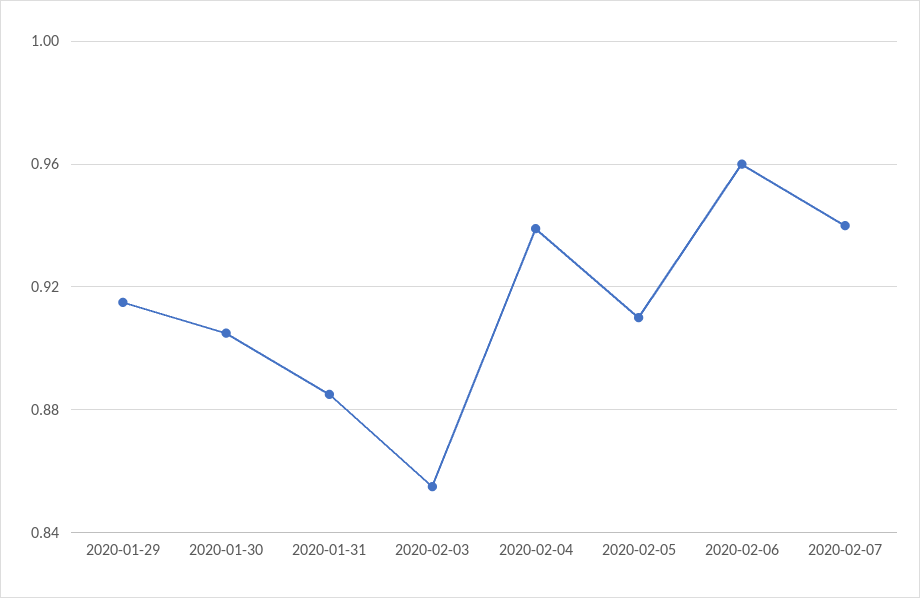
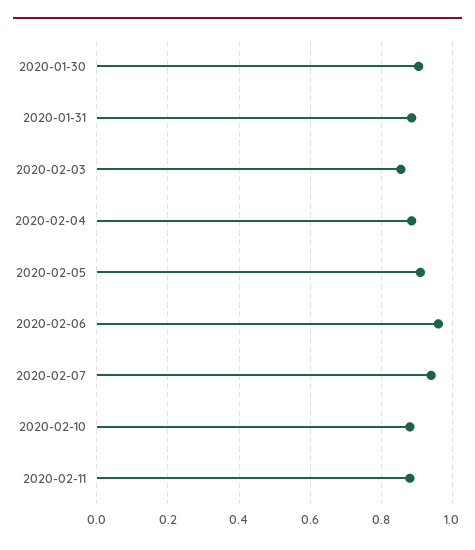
2020-01-29: 0.915 -> none
2020-02-04: 0.94 -> 0.88
2020-02-10: none -> 0.88
2020-02-11: none -> 0.88

